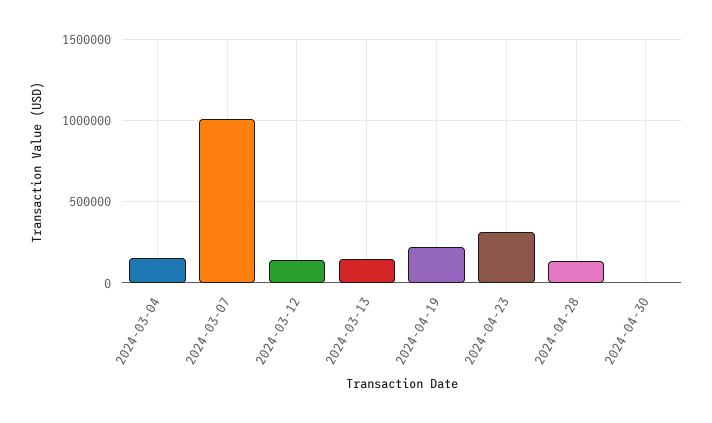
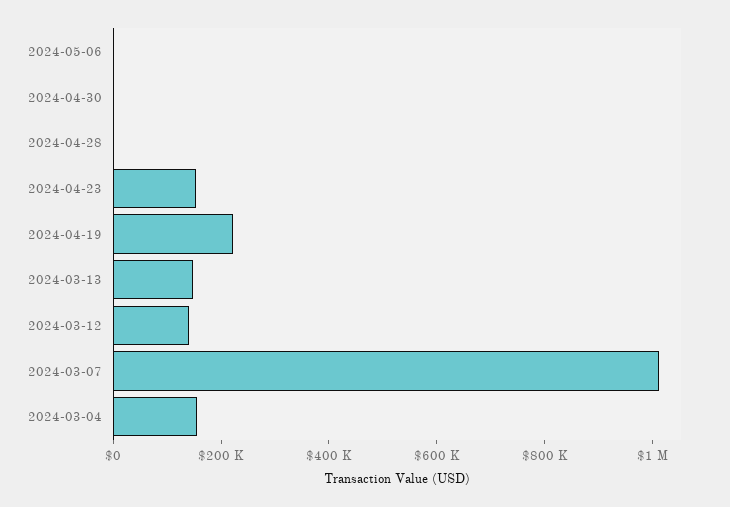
2024-04-23: 300000 -> 150000
2024-04-28: 150000 -> 0
2024-05-06: none -> 0

